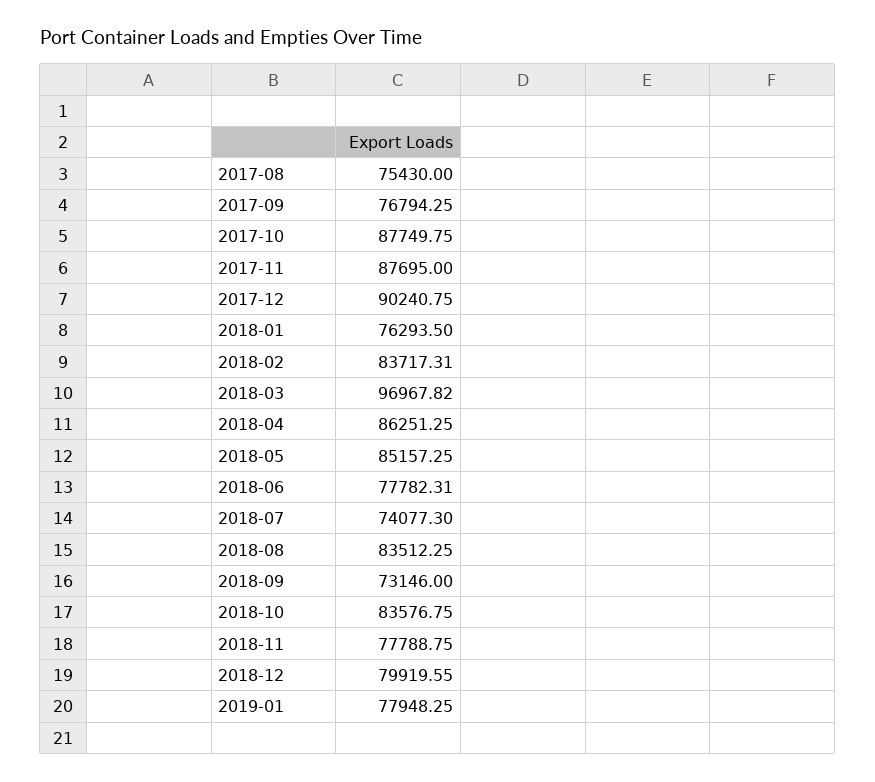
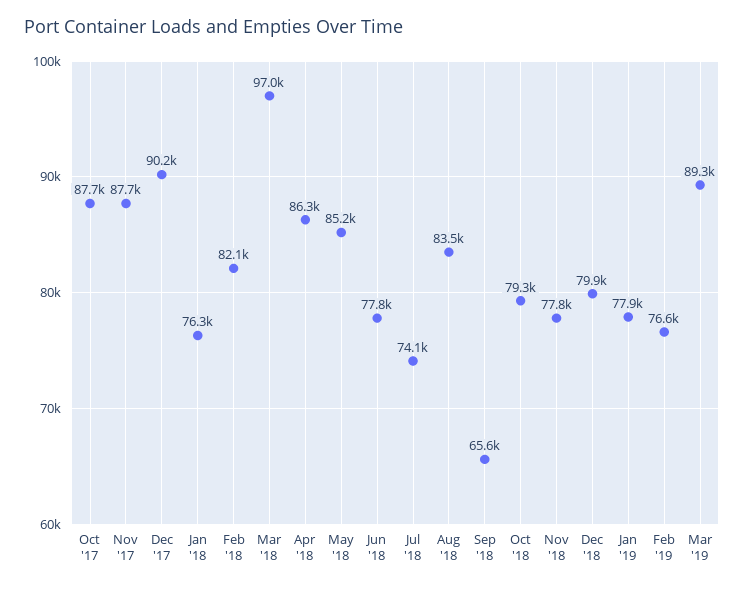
2017-08: 75430 -> none
2017-09: 76794.25 -> none
2018-02: 83717.31 -> 82100
2018-09: 73146 -> 65600
2018-10: 83576.75 -> 79300
Feb '19: none -> 76600
Mar '19: none -> 89300

